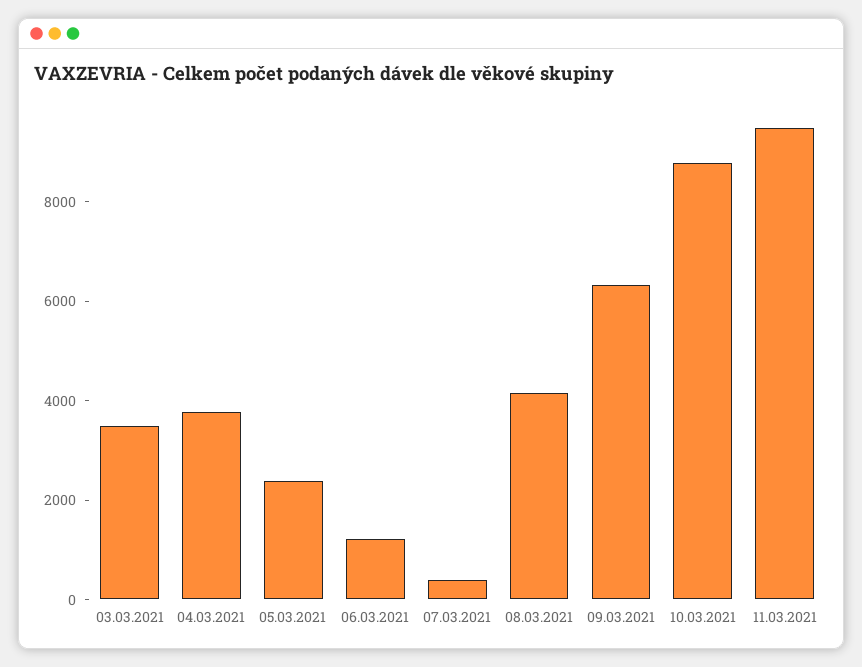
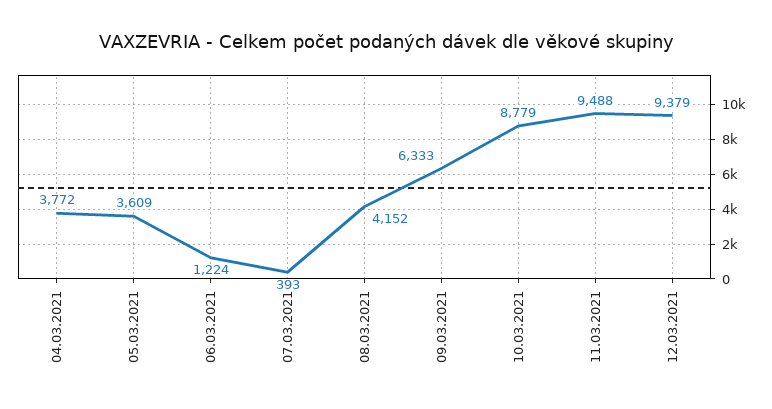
03.03.2021: 3500 -> none
05.03.2021: 2500 -> 3609
12.03.2021: none -> 9379

